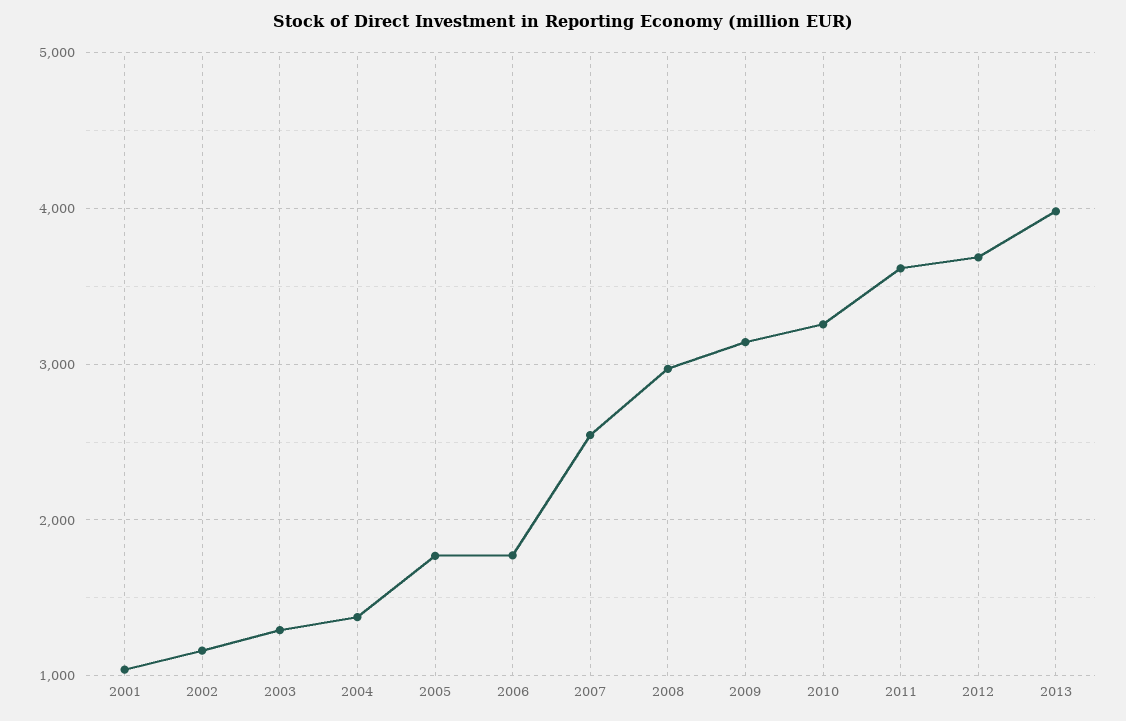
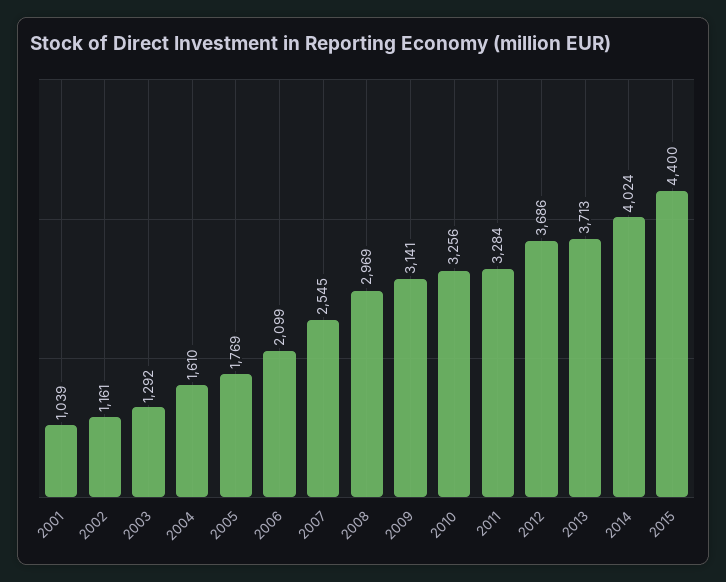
2004: 1400 -> 1610
2006: 1800 -> 2099
2011: 3600 -> 3284
2013: 4000 -> 3713
2014: none -> 4024
2015: none -> 4400

